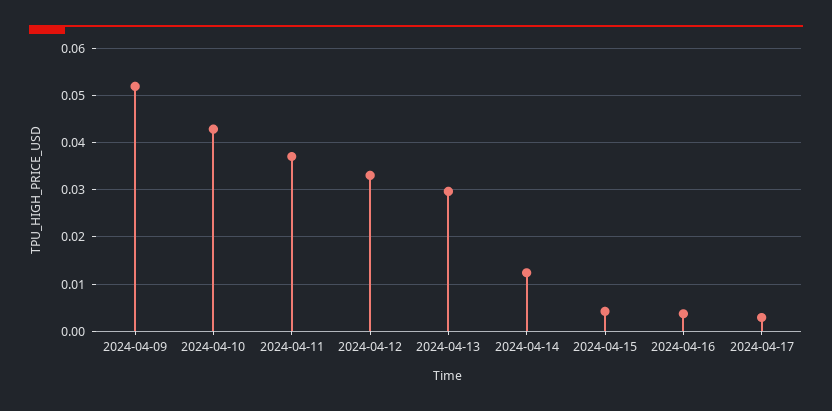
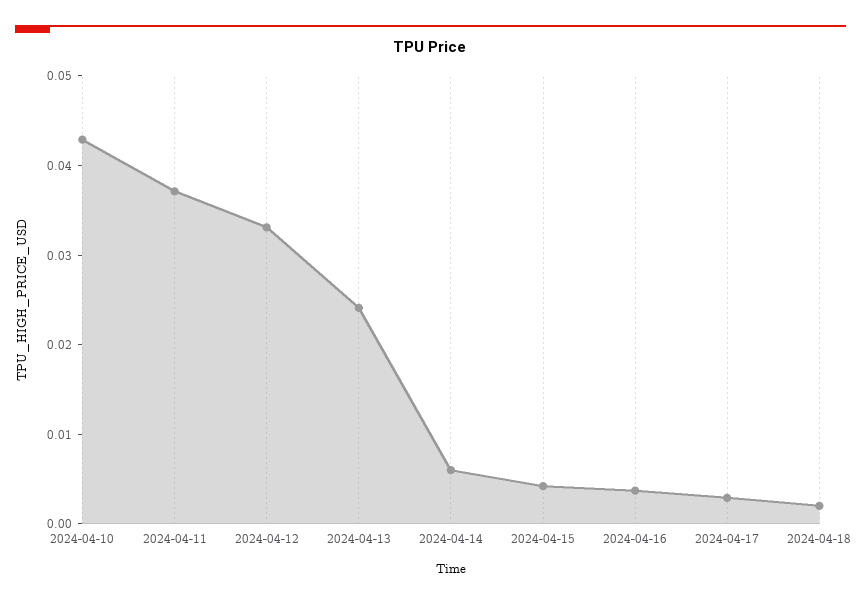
2024-04-09: 0.052 -> none
2024-04-13: 0.03 -> 0.024
2024-04-14: 0.012 -> 0.006
2024-04-18: none -> 0.002

